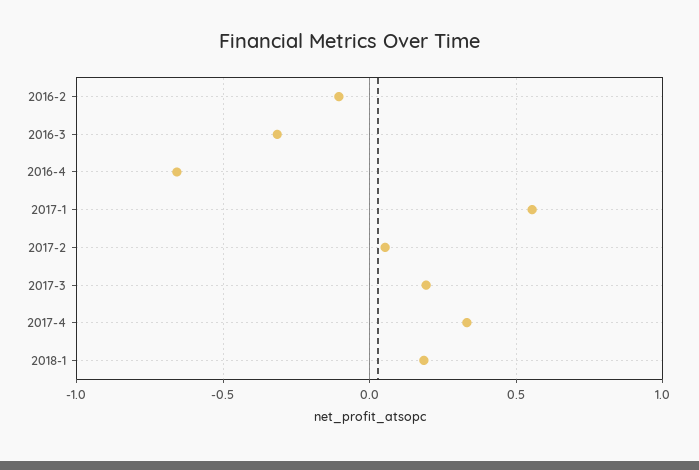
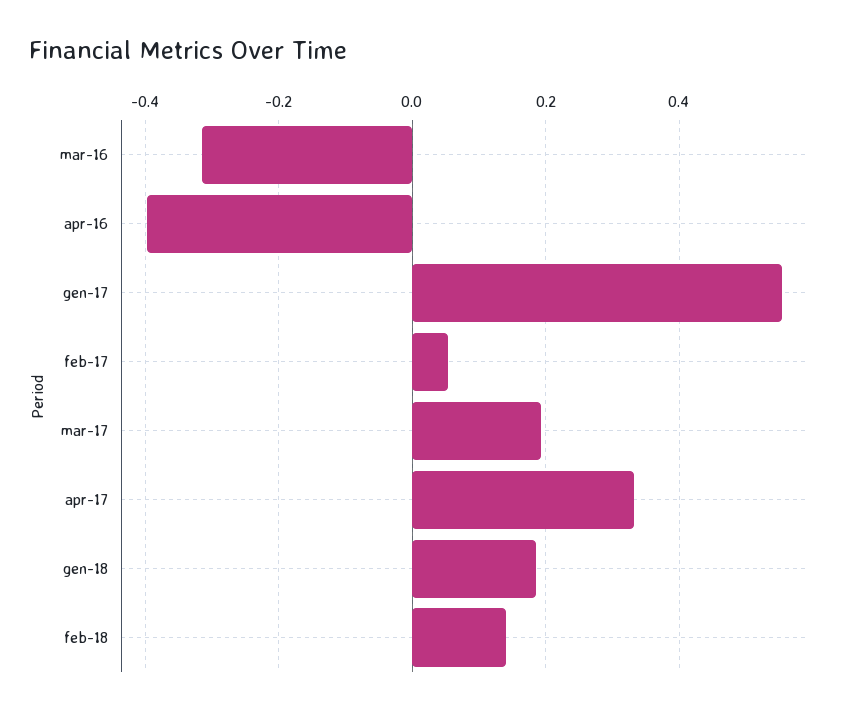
2016-2: -0.1 -> none
2016-4: -0.65 -> -0.4
feb-18: none -> 0.14

